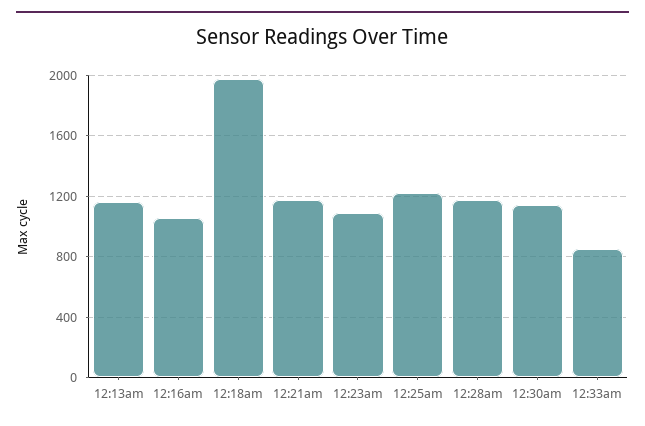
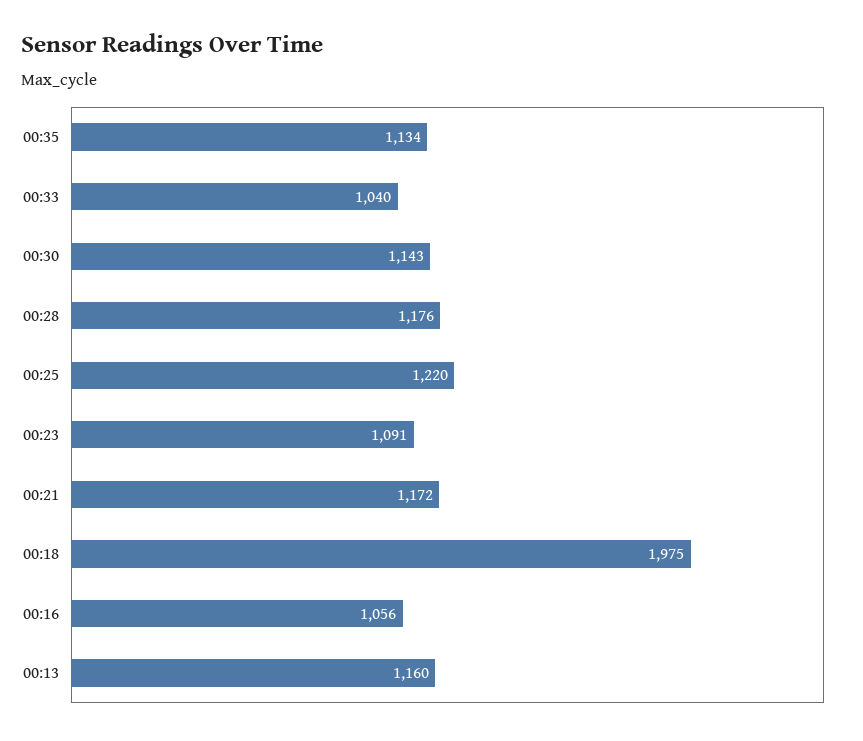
12:33am: 850 -> 1040
00:35: none -> 1134

